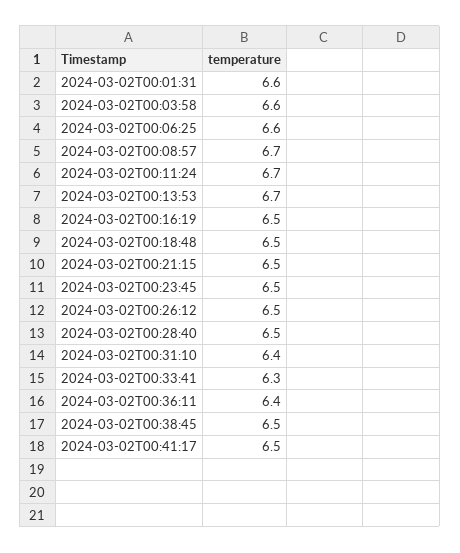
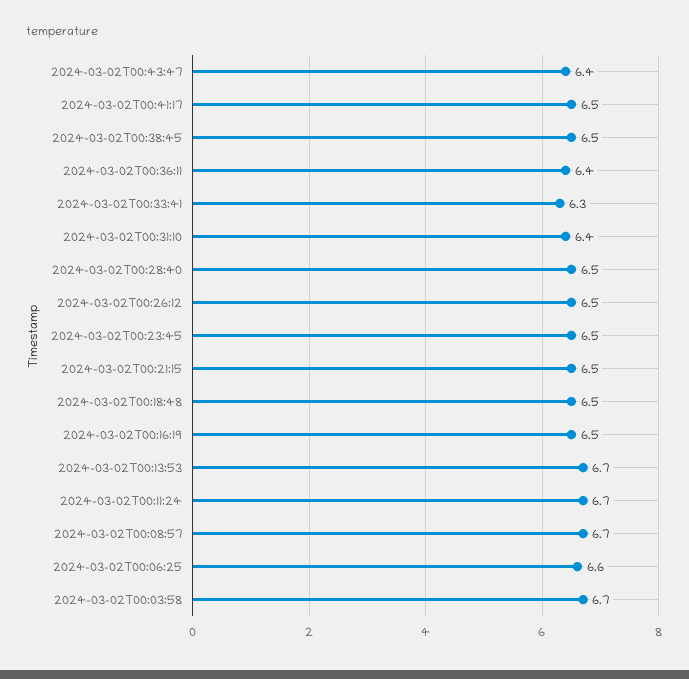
2024-03-02T00:01:31: 6.6 -> none
2024-03-02T00:03:58: 6.6 -> 6.7
2024-03-02T00:43:47: none -> 6.4

